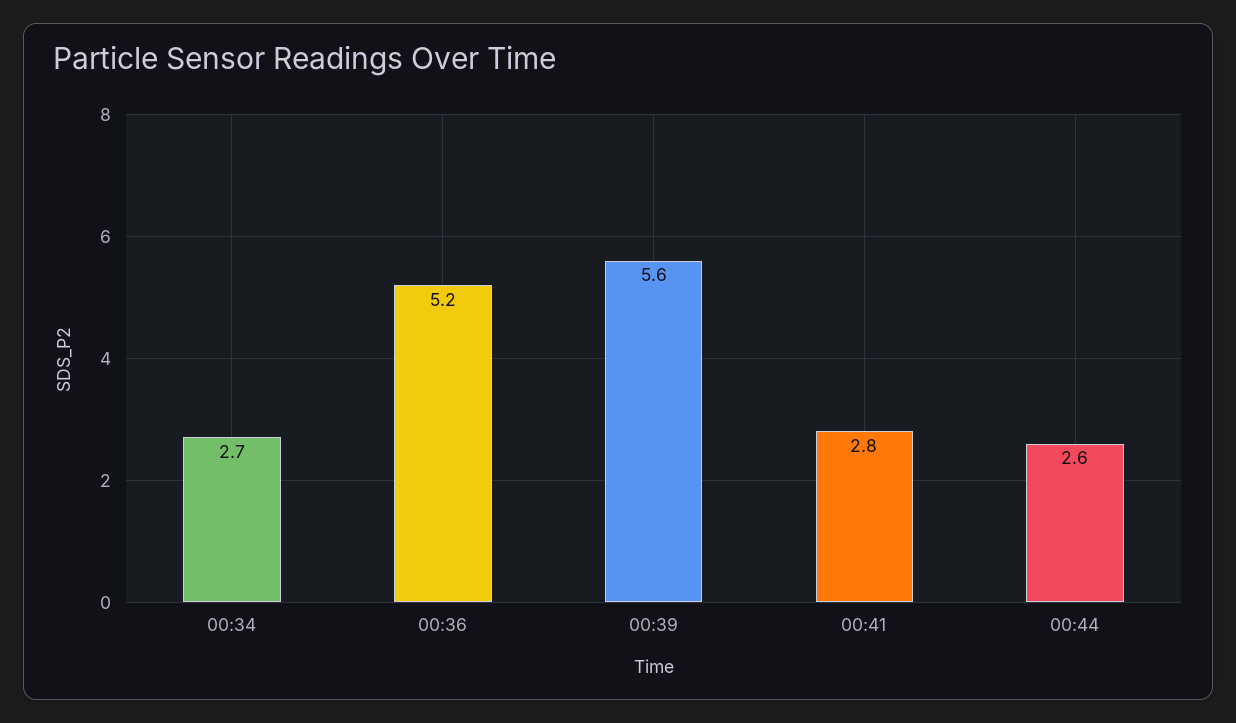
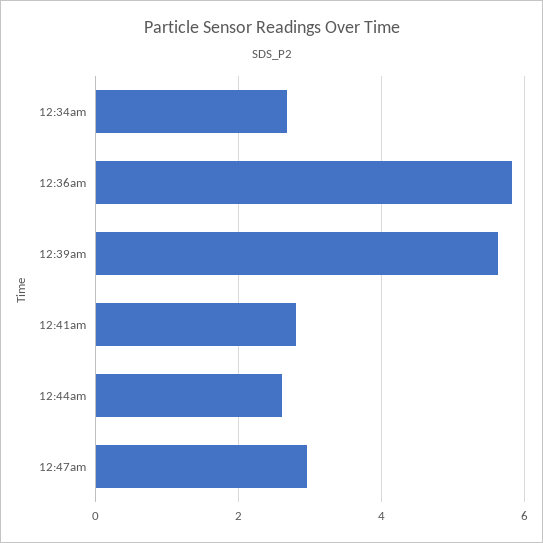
00:36: 5.2 -> 5.8
12:47am: none -> 3

